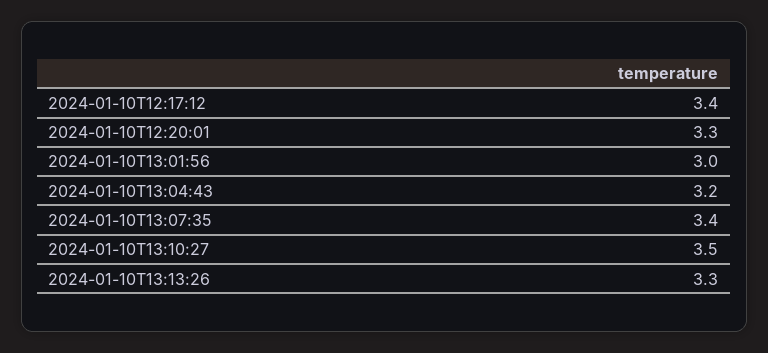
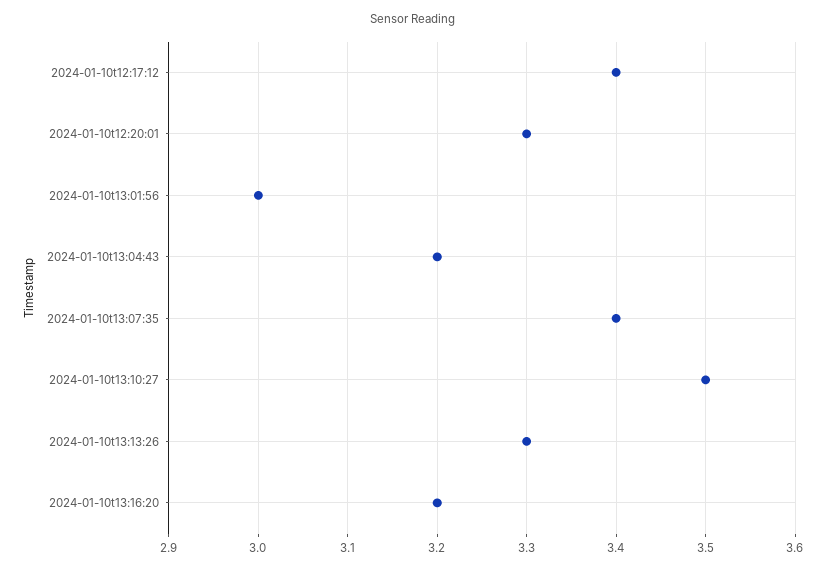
2024-01-10t13:16:20: none -> 3.2

